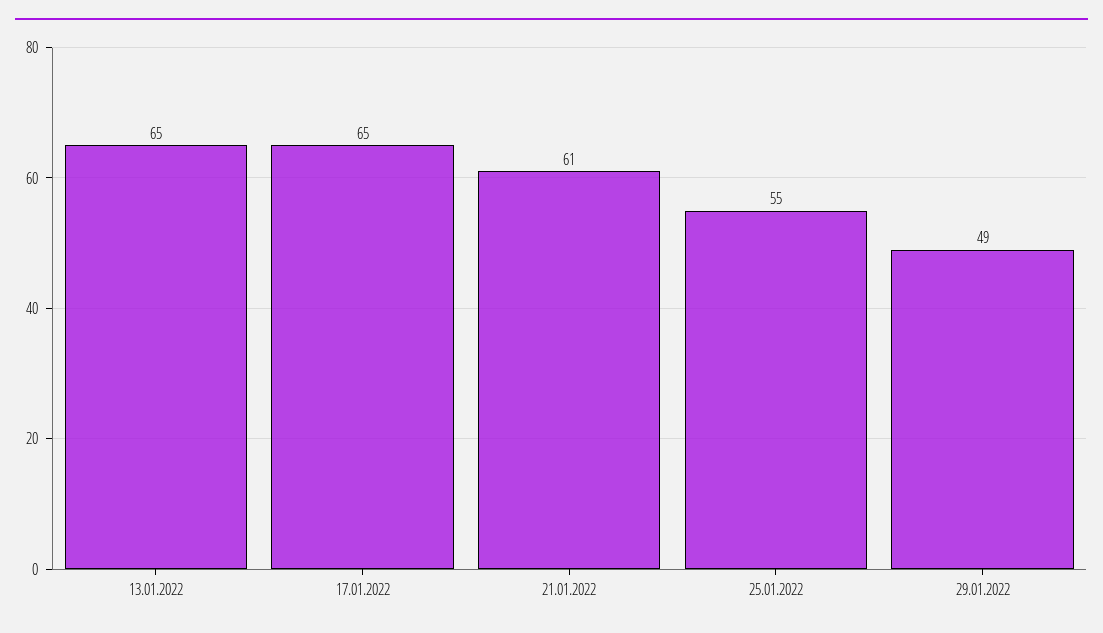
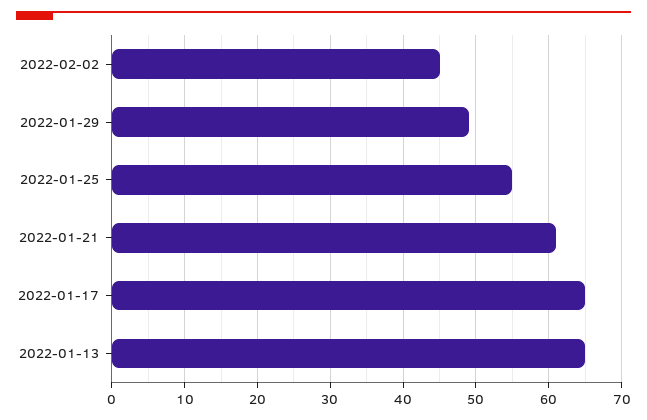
2022-02-02: none -> 45

